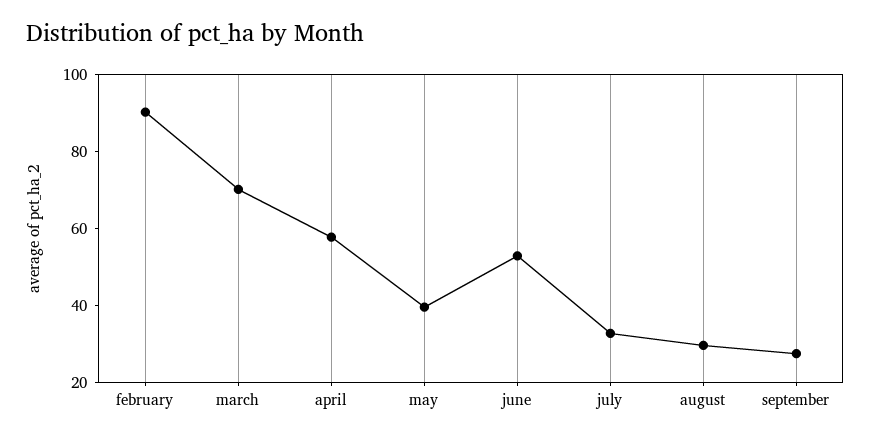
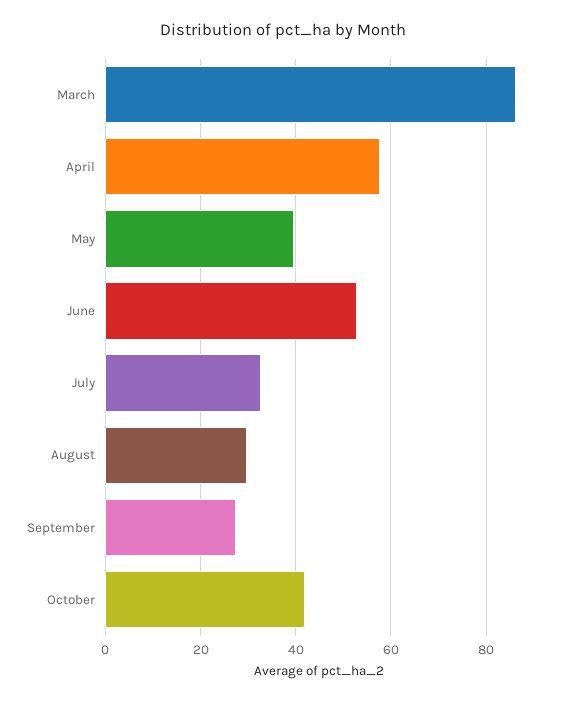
february: 90 -> none
march: 70 -> 86
October: none -> 42

